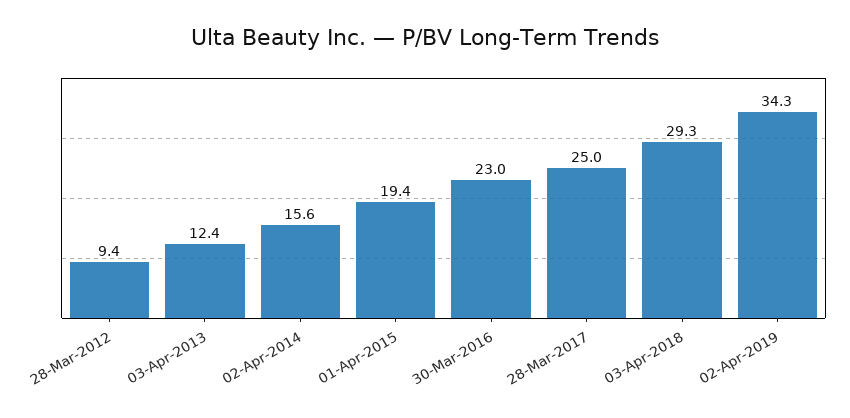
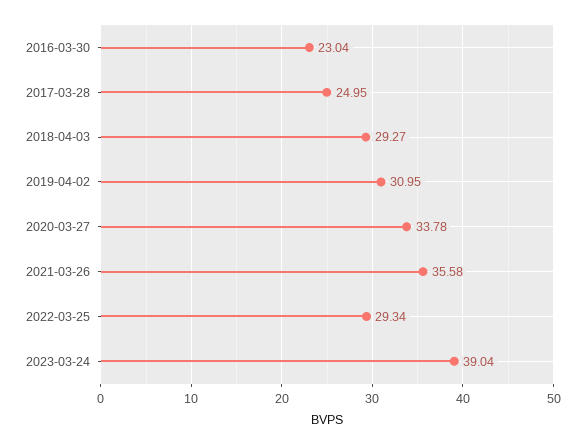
28-Mar-2012: 9.4 -> none
03-Apr-2013: 12.4 -> none
02-Apr-2014: 15.6 -> none
01-Apr-2015: 19.4 -> none
02-Apr-2019: 34.3 -> 30.95
2020-03-27: none -> 33.78
2021-03-26: none -> 35.58
2022-03-25: none -> 29.34
2023-03-24: none -> 39.04

